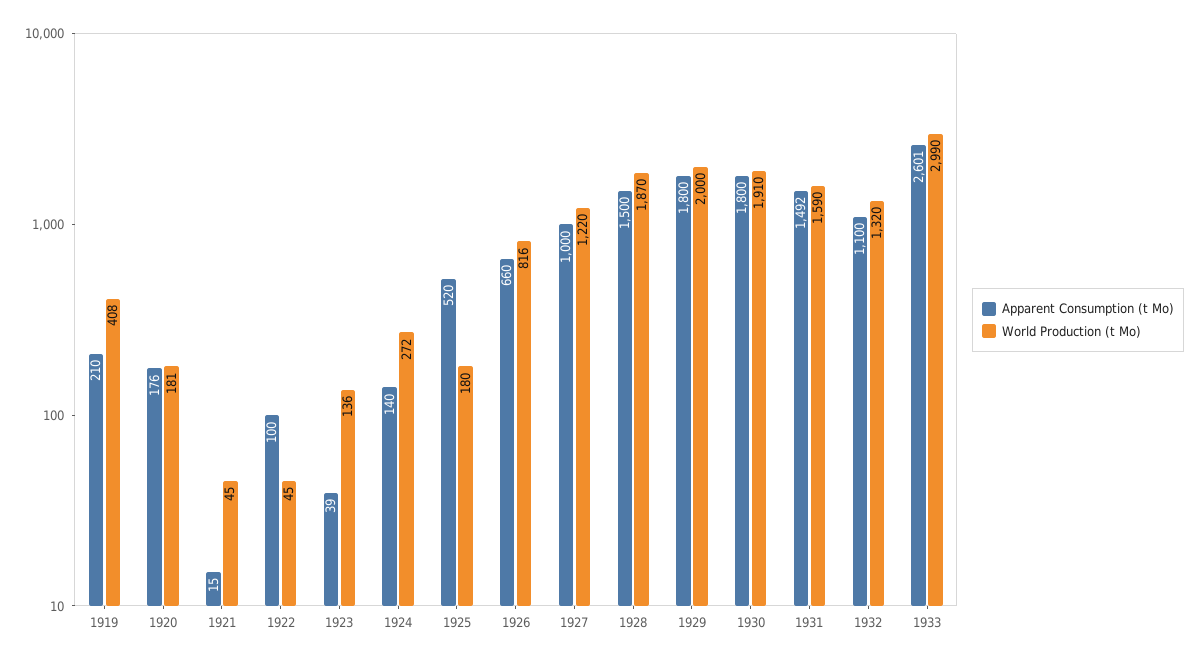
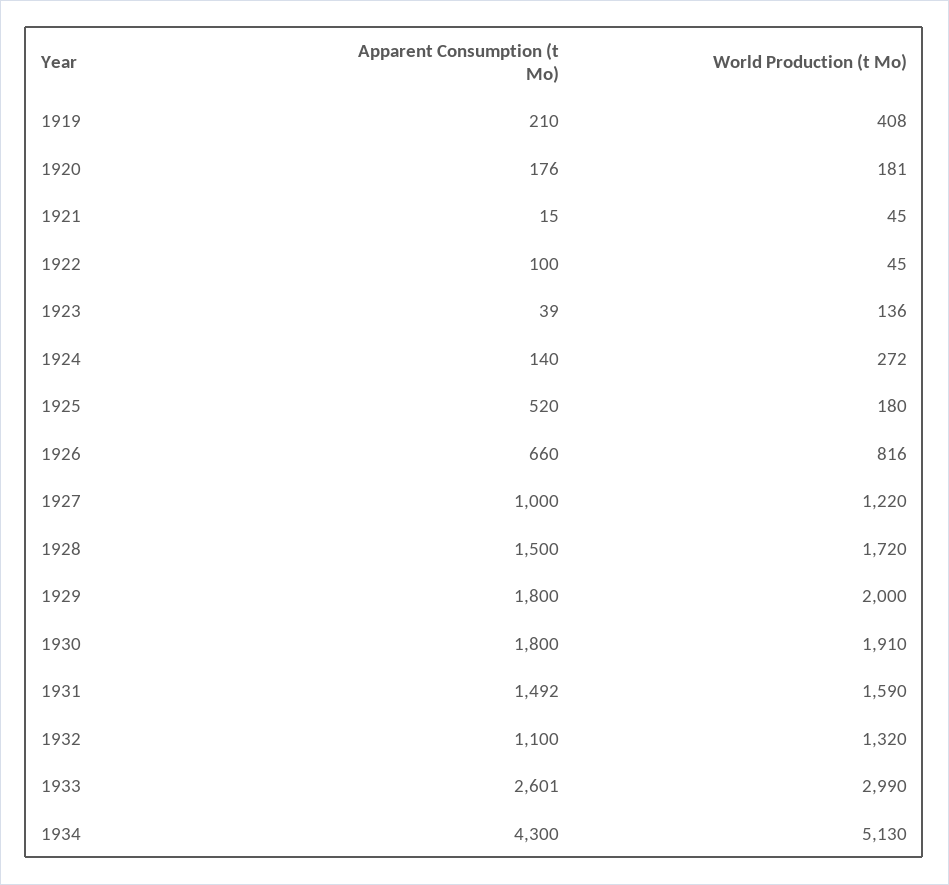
World Production (t Mo), 1928: 1870 -> 1720
Apparent Consumption (t Mo), 1934: none -> 4300
World Production (t Mo), 1934: none -> 5130

